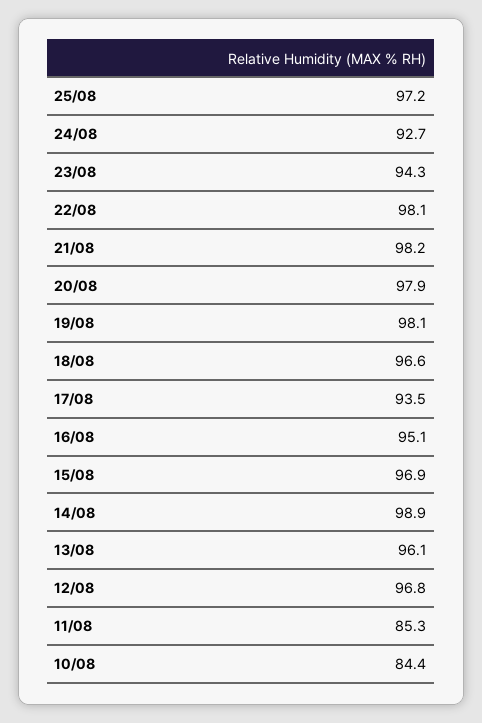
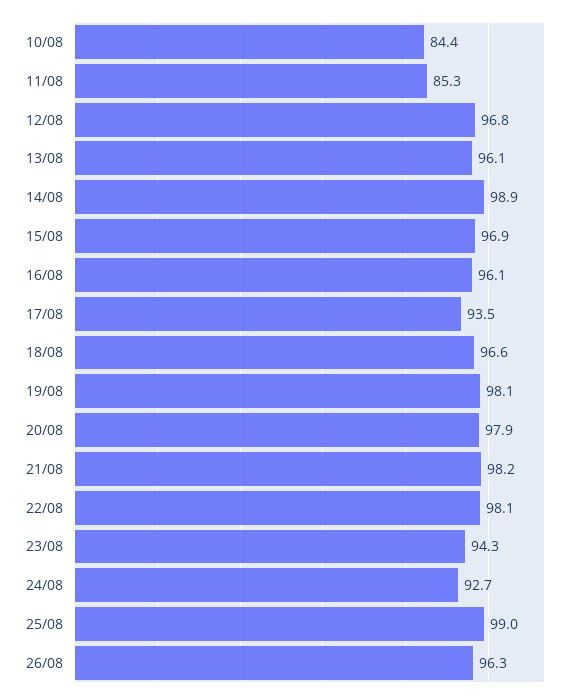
25/08: 97.2 -> 99
16/08: 95.1 -> 96.1
26/08: none -> 96.3

